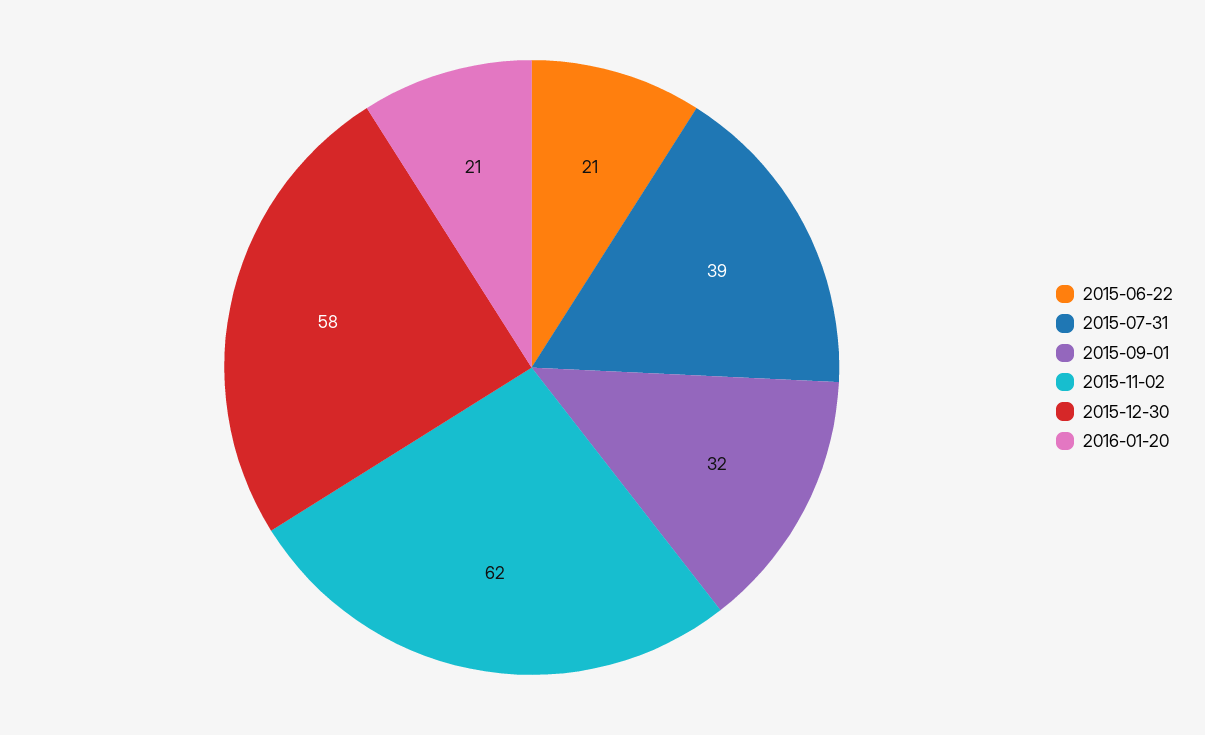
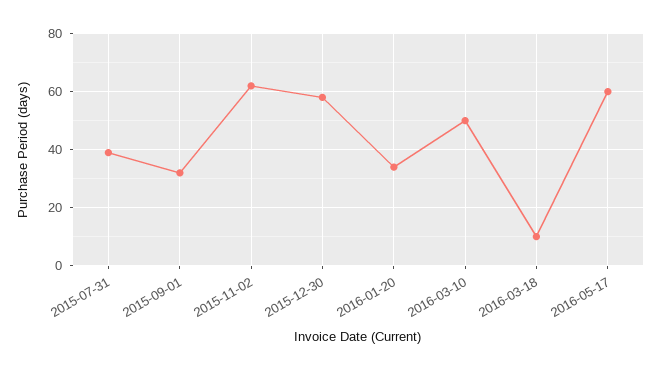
2015-06-22: 21 -> none
2016-01-20: 21 -> 35
2016-03-10: none -> 50
2016-03-18: none -> 10
2016-05-17: none -> 60

